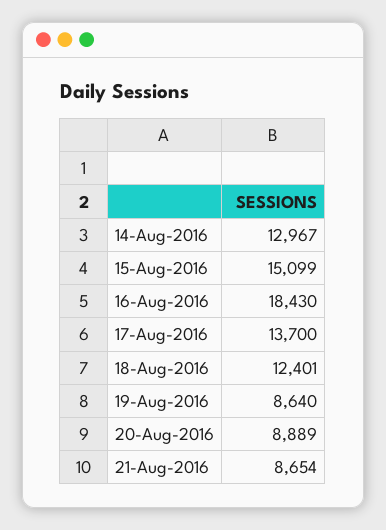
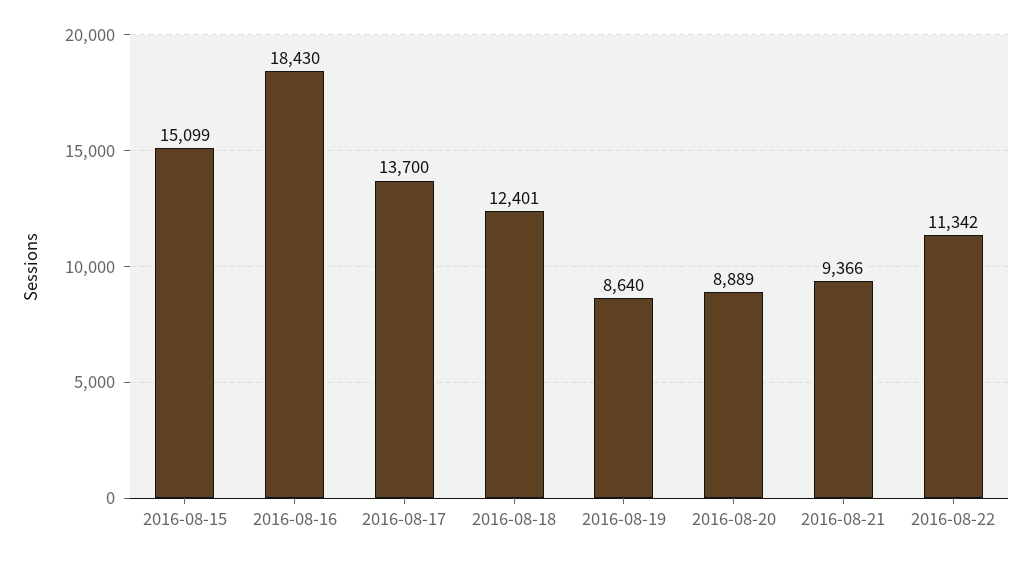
14-Aug-2016: 12967 -> none
21-Aug-2016: 8654 -> 9366
2016-08-22: none -> 11342

